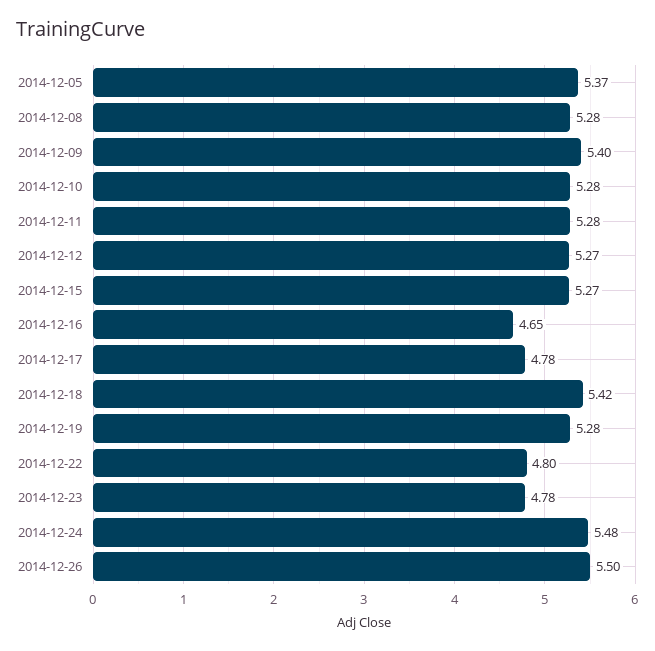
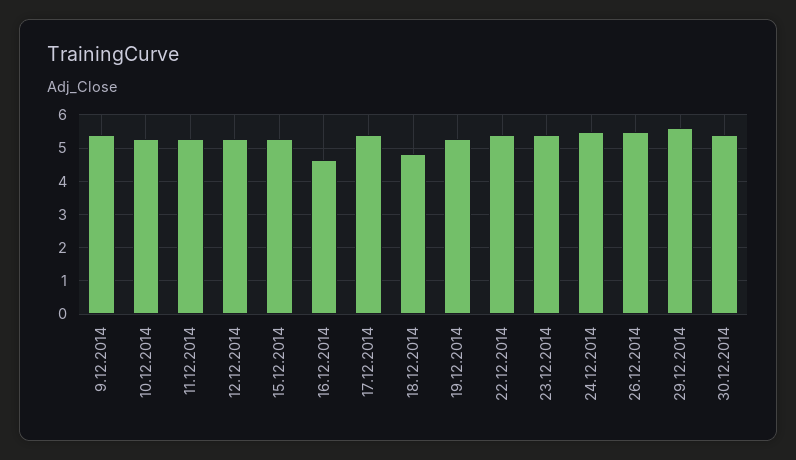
2014-12-05: 5.37 -> none
2014-12-08: 5.28 -> none
2014-12-17: 4.78 -> 5.4
2014-12-18: 5.42 -> 4.8
2014-12-22: 4.8 -> 5.4
2014-12-23: 4.78 -> 5.4
29.12.2014: none -> 5.6
30.12.2014: none -> 5.4

